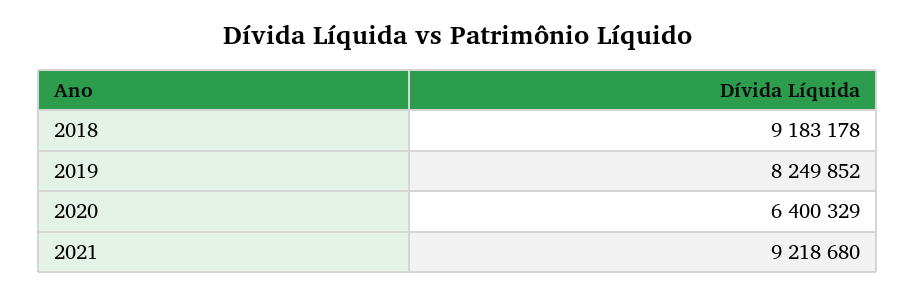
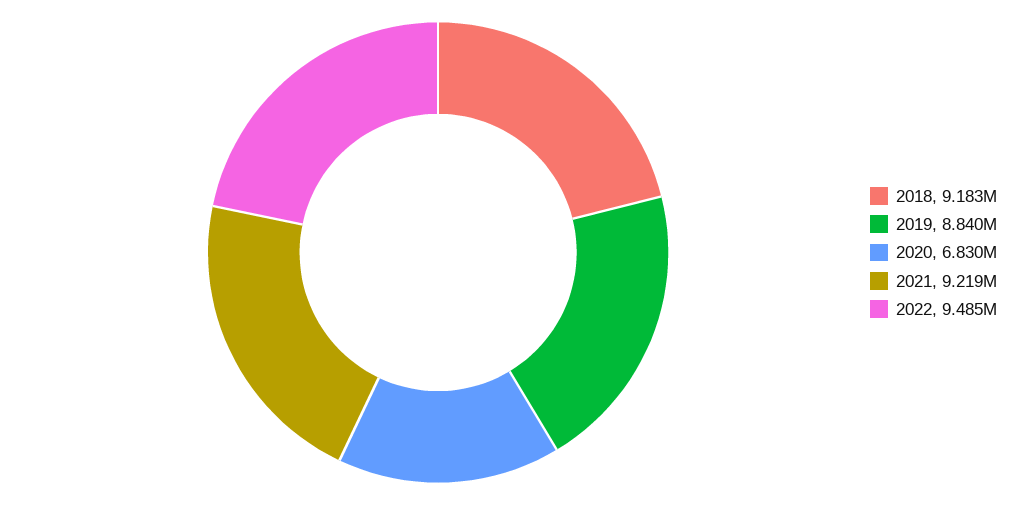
2019: 8249852 -> 8840000
2020: 6400329 -> 6830000
2022: none -> 9485000

